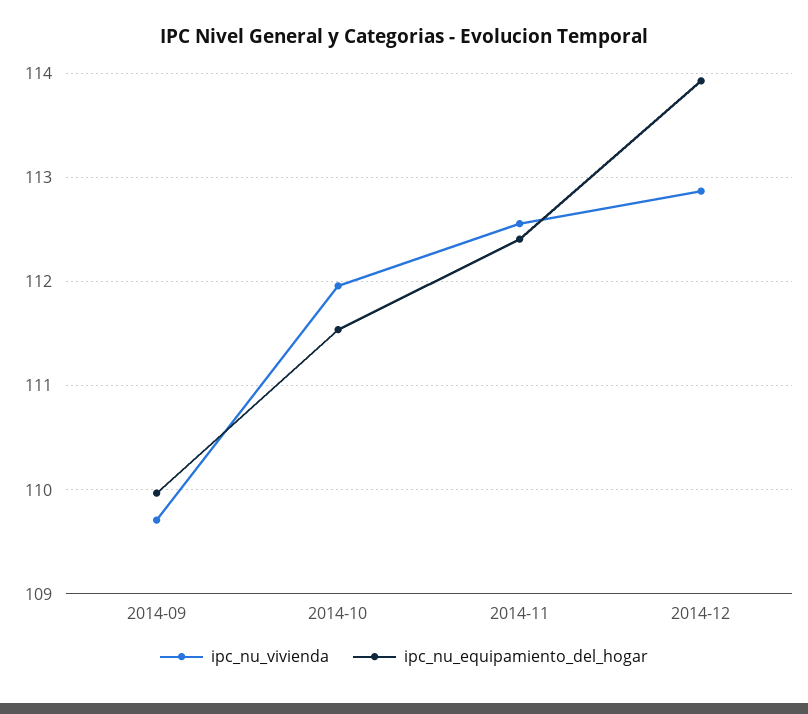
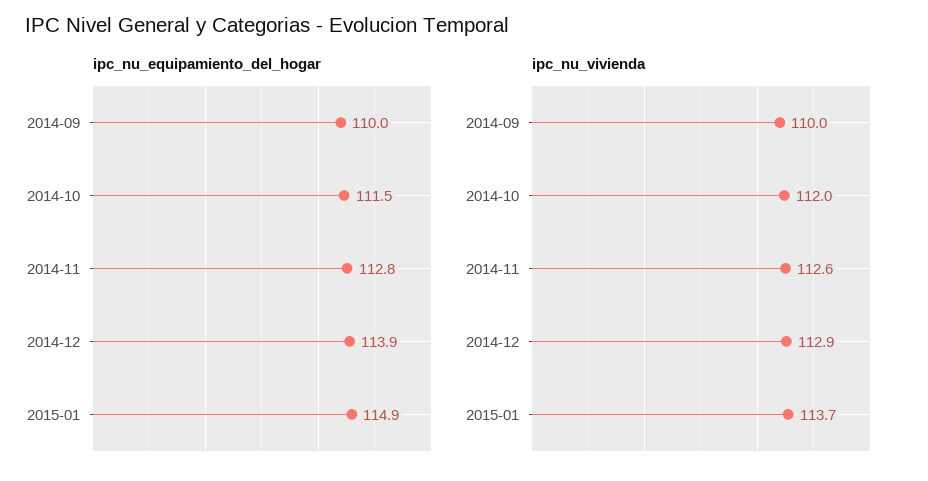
ipc_nu_vivienda, 2014-09: 109.7 -> 110
ipc_nu_equipamiento_del_hogar, 2014-11: 112.4 -> 112.8
ipc_nu_equipamiento_del_hogar, 2015-01: none -> 114.9
ipc_nu_vivienda, 2015-01: none -> 113.7

